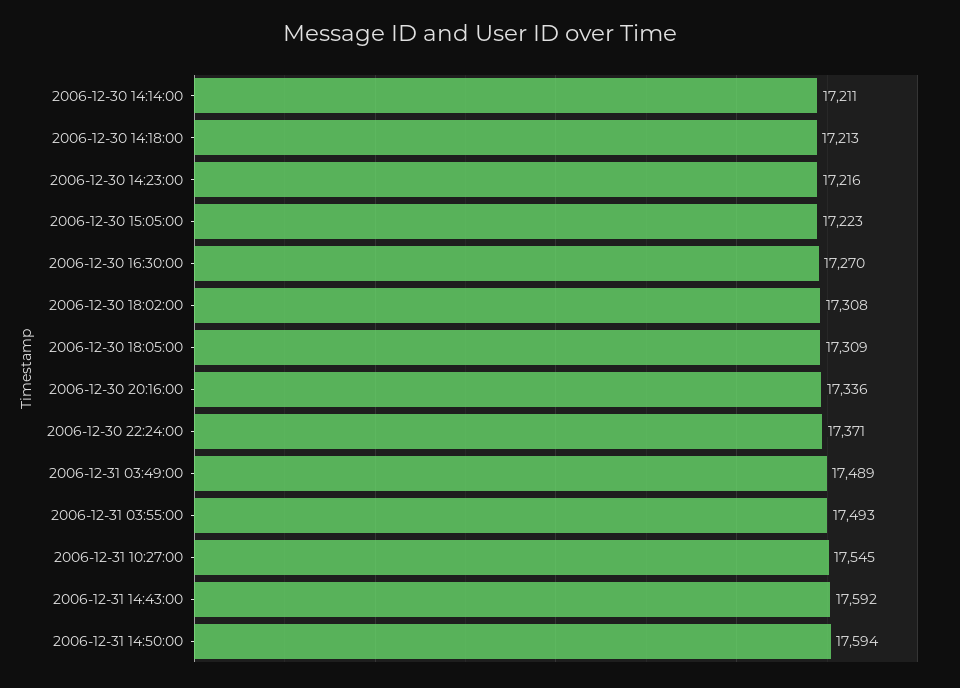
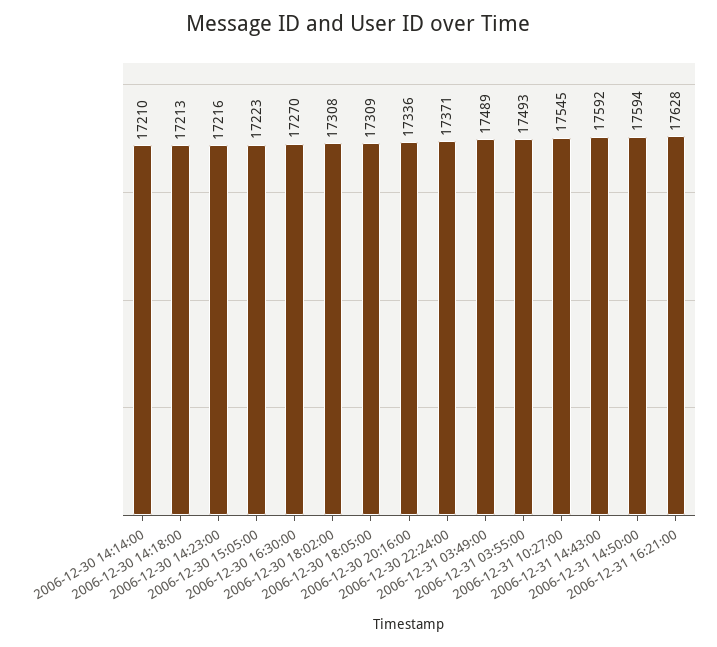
2006-12-30 14:14:00: 17211 -> 17210
2006-12-31 16:21:00: none -> 17628

